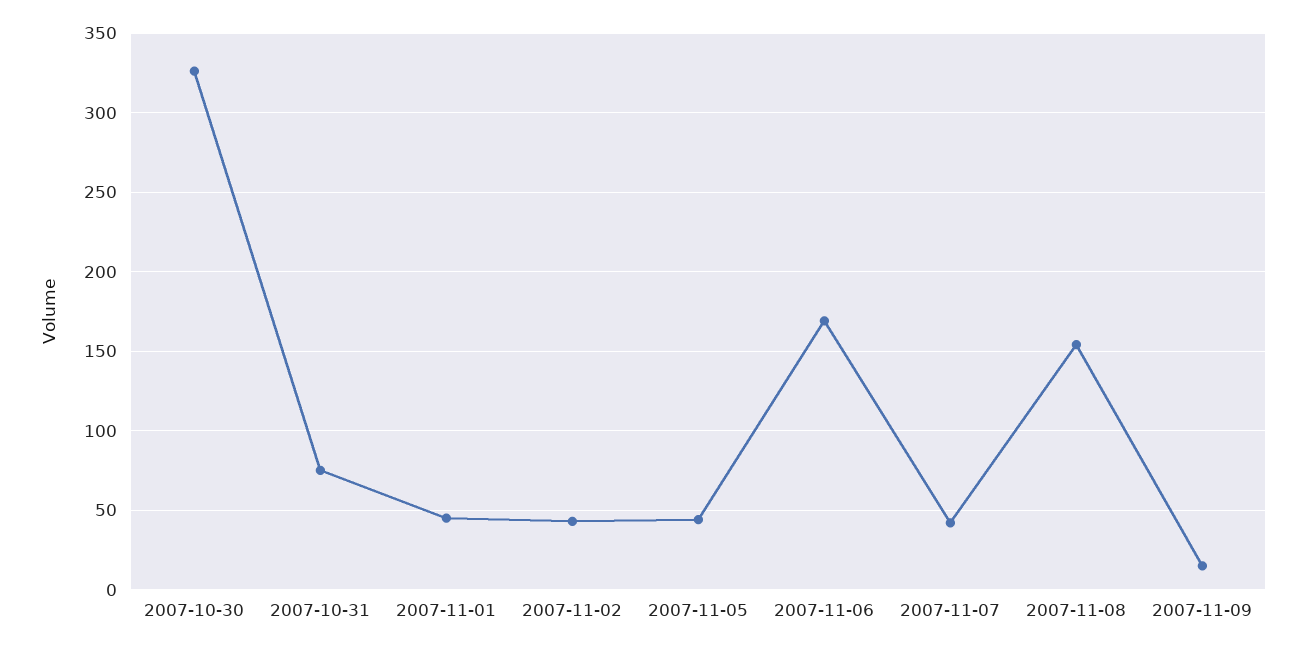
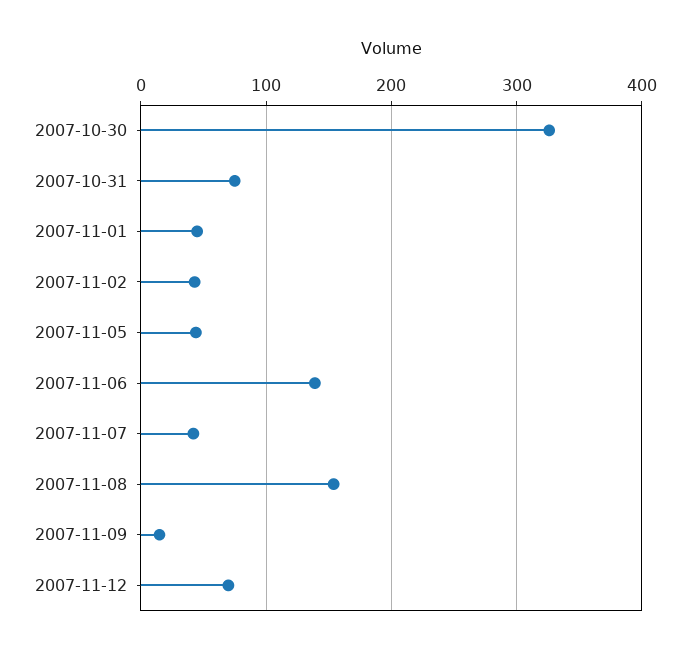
2007-11-06: 170 -> 140
2007-11-12: none -> 70

